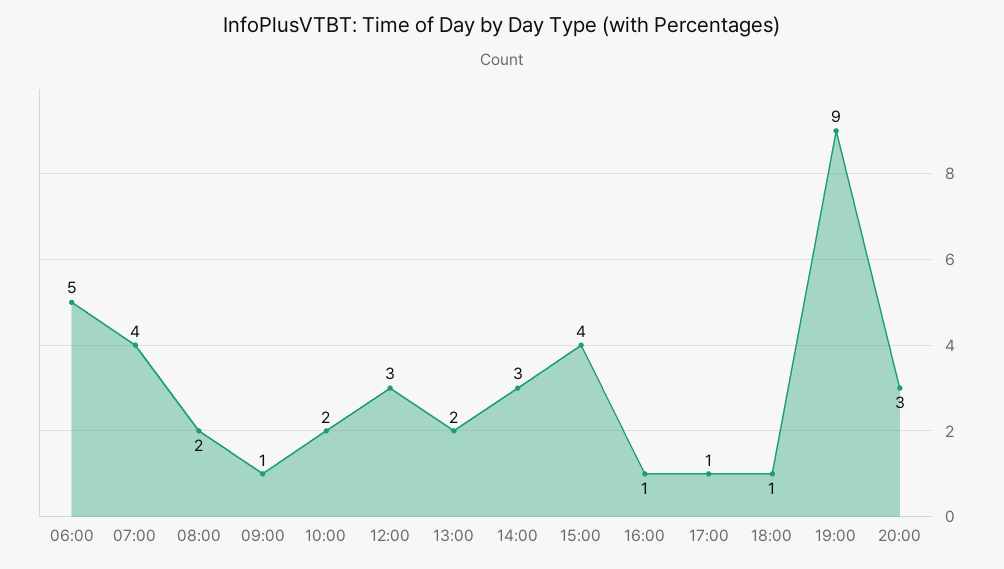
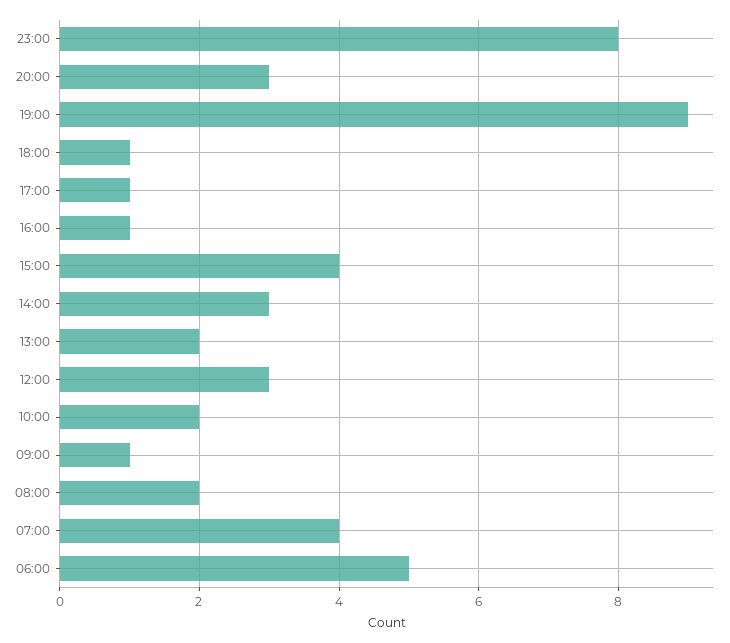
23:00: none -> 8

